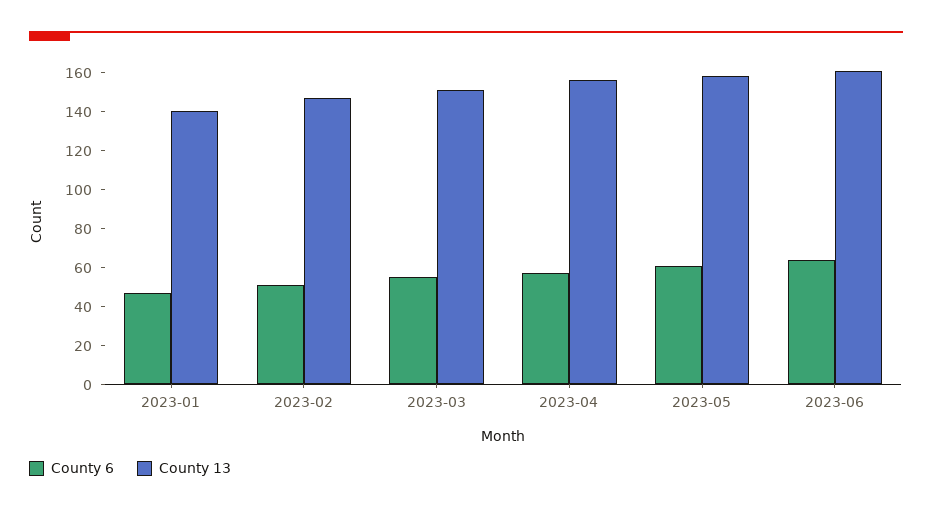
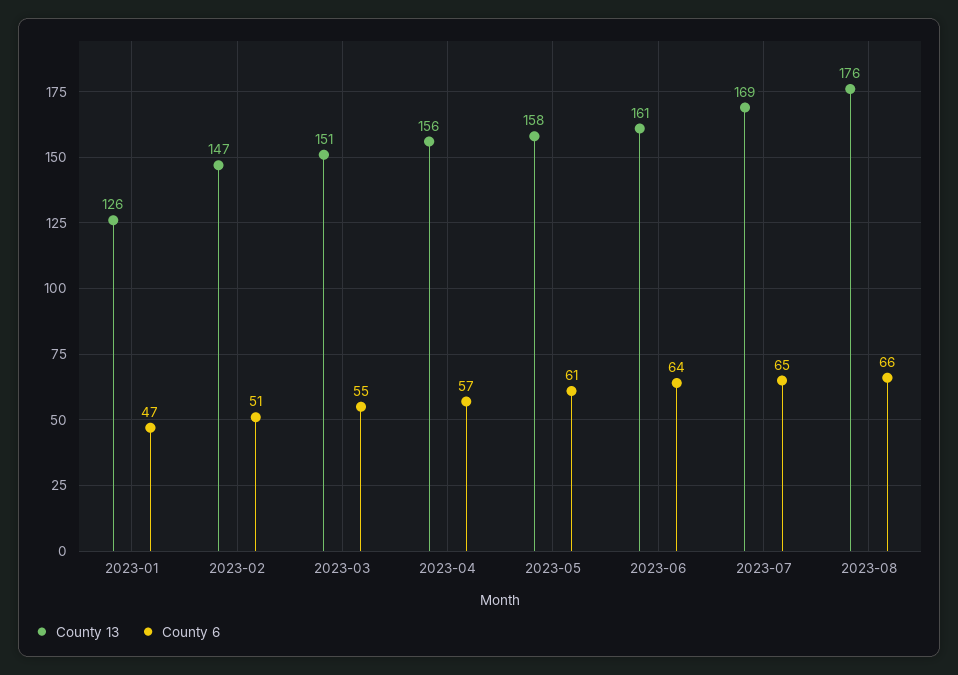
County 13, 2023-01: 140 -> 126
County 13, 2023-07: none -> 169
County 6, 2023-07: none -> 65
County 13, 2023-08: none -> 176
County 6, 2023-08: none -> 66

